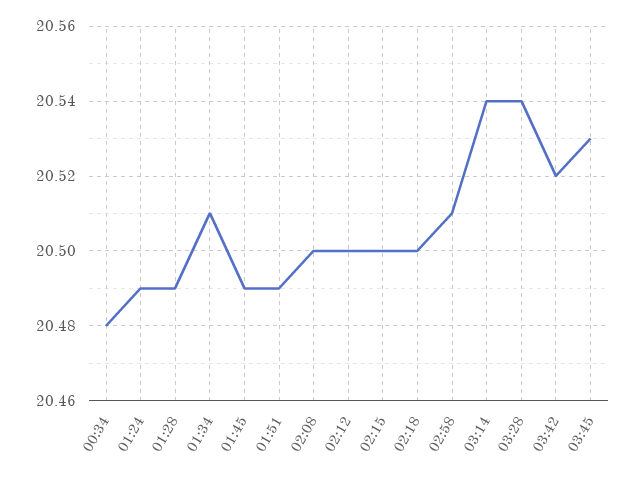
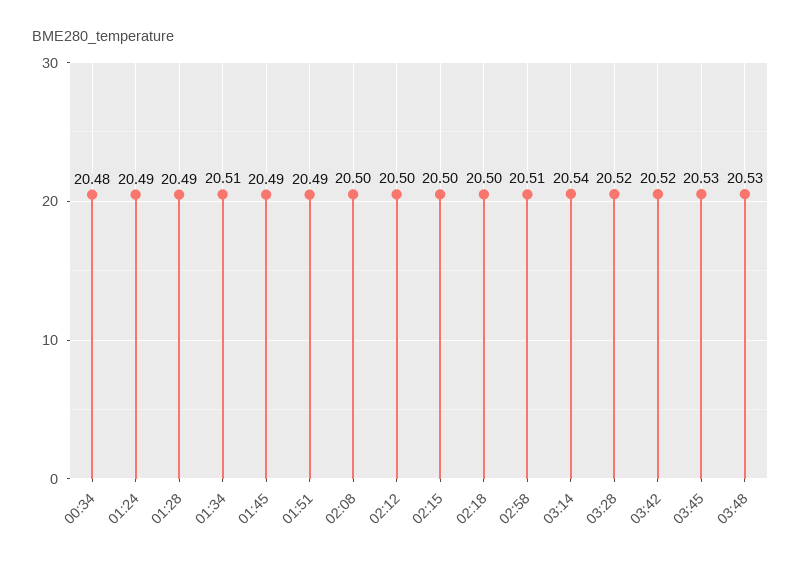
03:28: 20.54 -> 20.52
03:48: none -> 20.53

